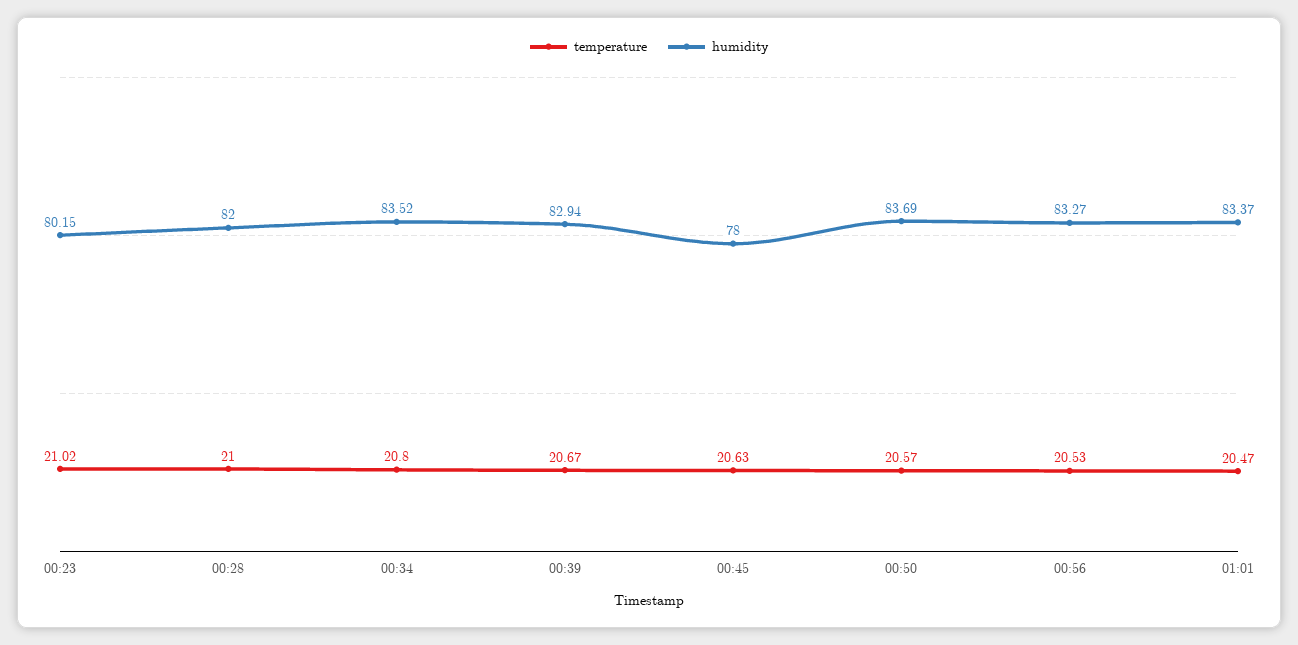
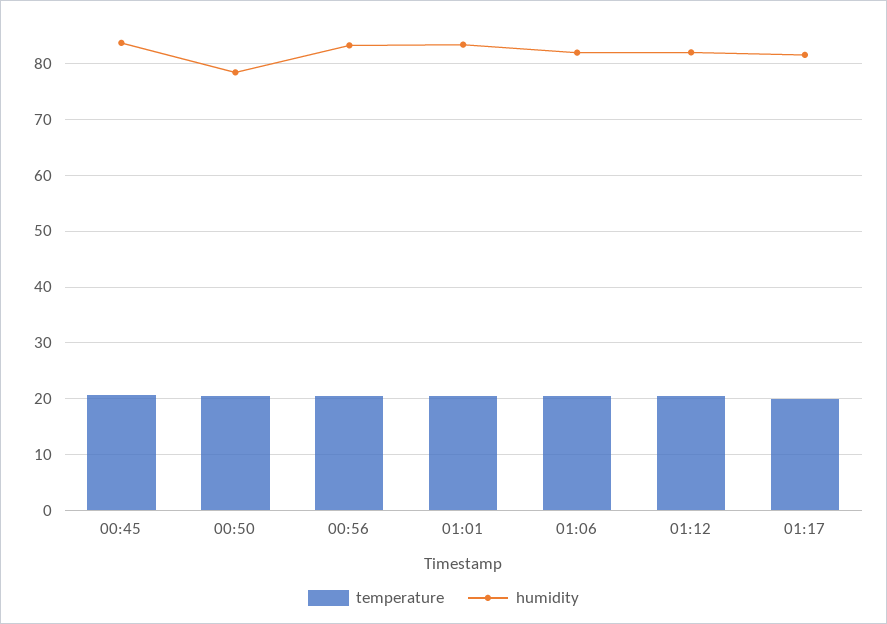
temperature, 00:23: 21.02 -> none
humidity, 00:23: 80.15 -> none
temperature, 00:28: 21 -> none
humidity, 00:28: 82 -> none
temperature, 00:34: 20.8 -> none
humidity, 00:34: 83.52 -> none
temperature, 00:39: 20.67 -> none
humidity, 00:39: 82.94 -> none
humidity, 00:45: 78 -> 84
humidity, 00:50: 83.69 -> 78
temperature, 01:06: none -> 20
humidity, 01:06: none -> 82
temperature, 01:12: none -> 20
humidity, 01:12: none -> 82
temperature, 01:17: none -> 20
humidity, 01:17: none -> 82

